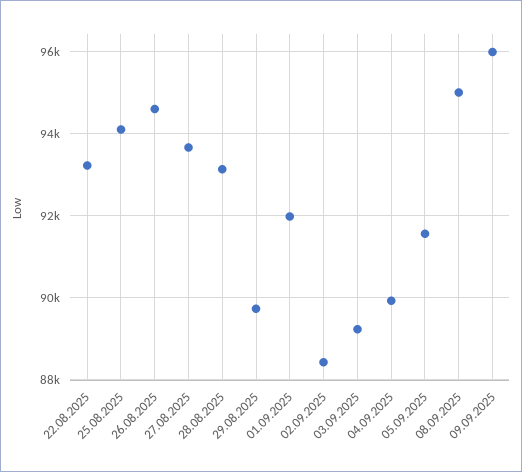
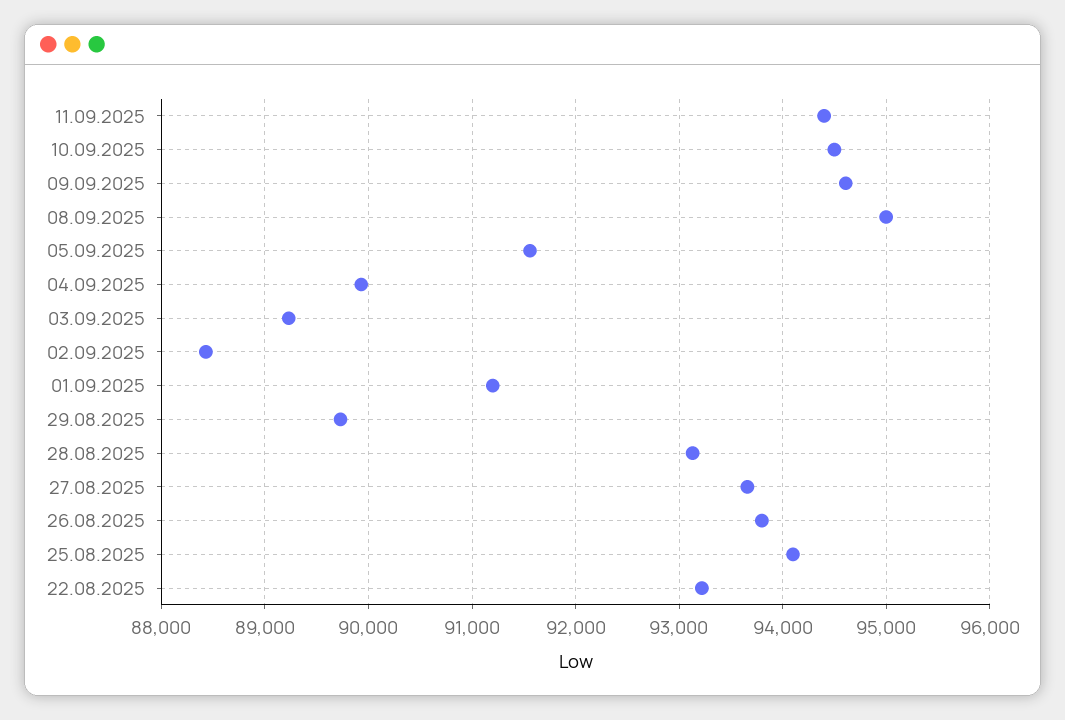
26.08.2025: 94600 -> 93800
01.09.2025: 92000 -> 91200
09.09.2025: 96000 -> 94600
11.09.2025: none -> 94400
10.09.2025: none -> 94500

